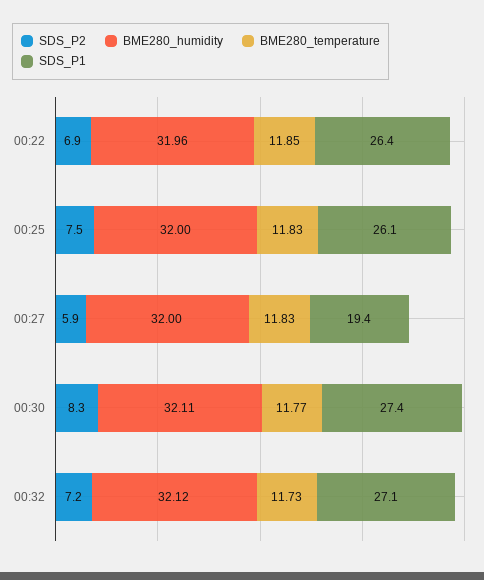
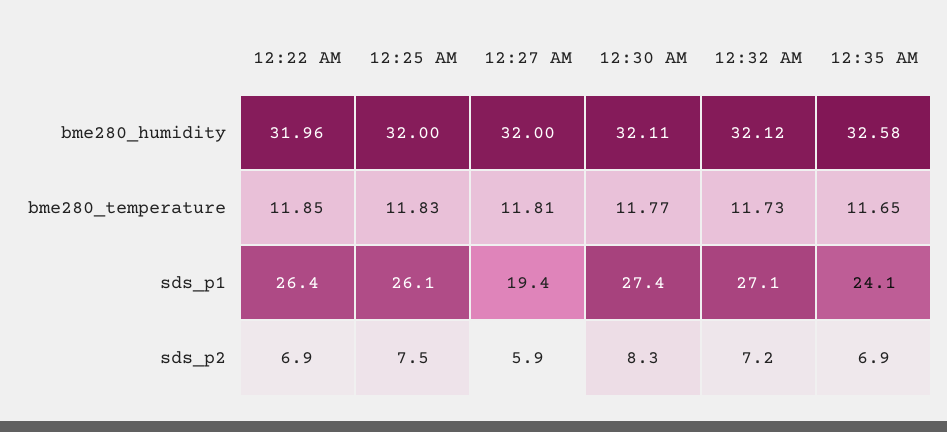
BME280_temperature, 00:27: 11.83 -> 11.81
BME280_humidity, 12:35 AM: none -> 32.58
BME280_temperature, 12:35 AM: none -> 11.65
SDS_P1, 12:35 AM: none -> 24.1
SDS_P2, 12:35 AM: none -> 6.9

